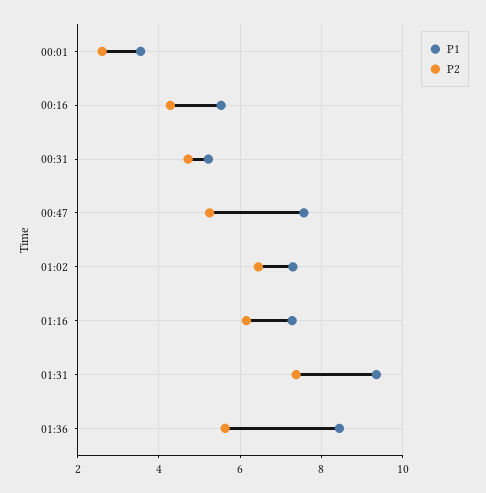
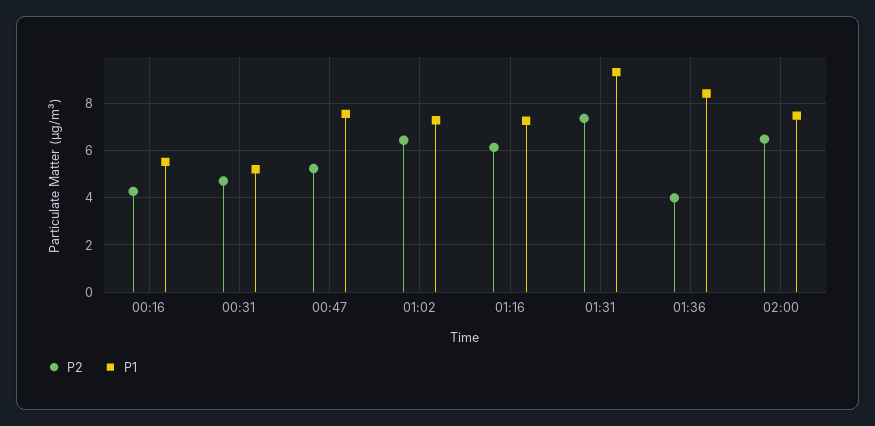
P1, 00:01: 3.6 -> none
P2, 00:01: 2.6 -> none
P2, 01:36: 5.6 -> 4
P2, 02:00: none -> 6.5
P1, 02:00: none -> 7.5

